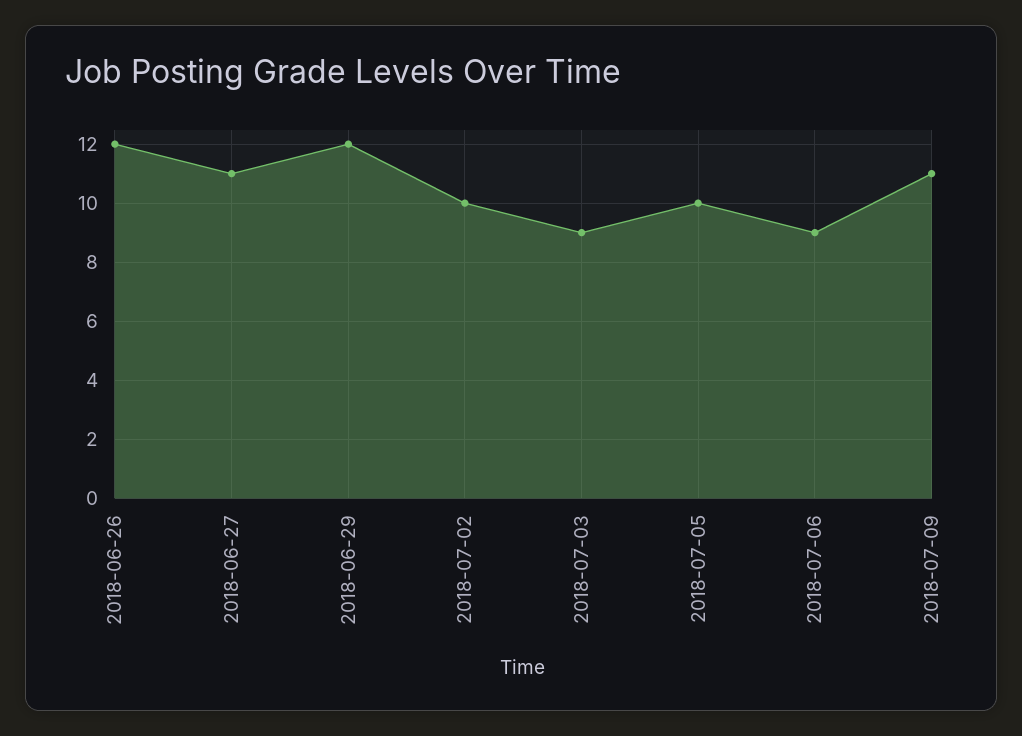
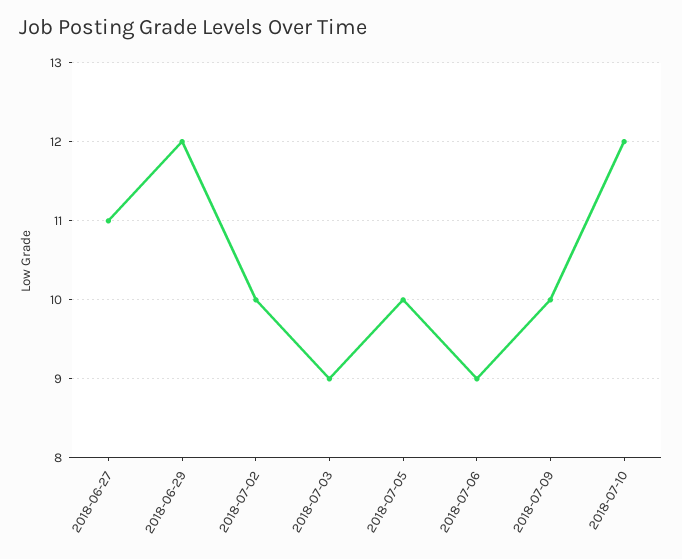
2018-06-26: 12 -> none
2018-07-09: 11 -> 10
2018-07-10: none -> 12

